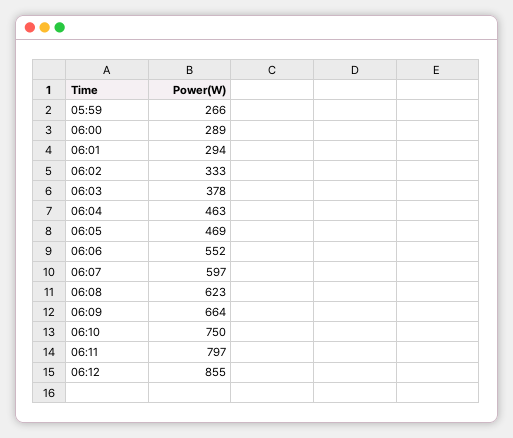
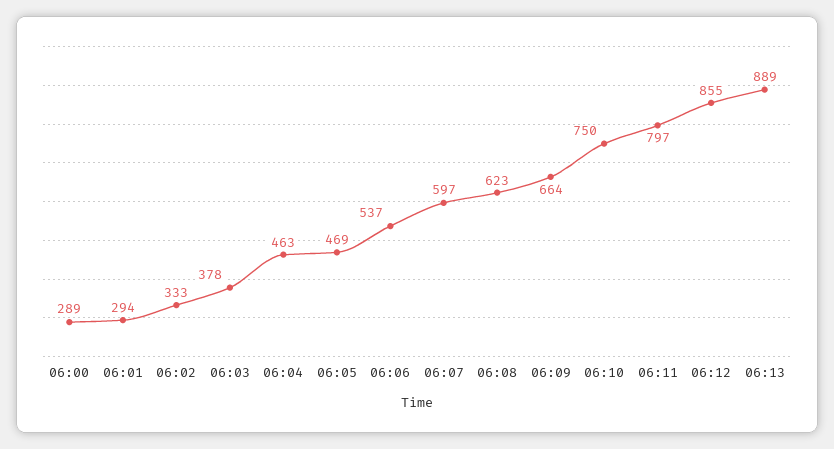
05:59: 266 -> none
06:06: 552 -> 537
06:13: none -> 889

